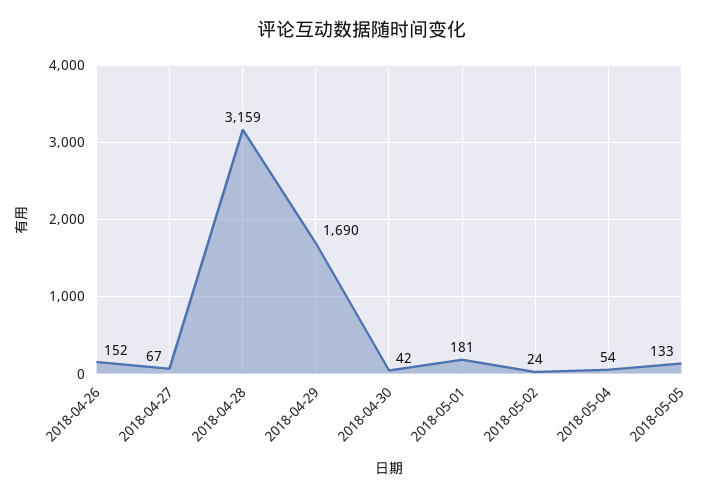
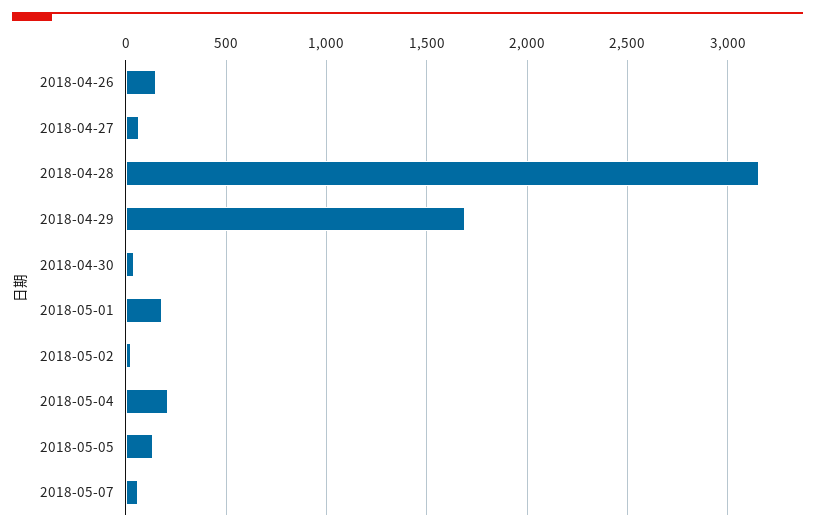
2018-05-04: 54 -> 200
2018-05-07: none -> 50

